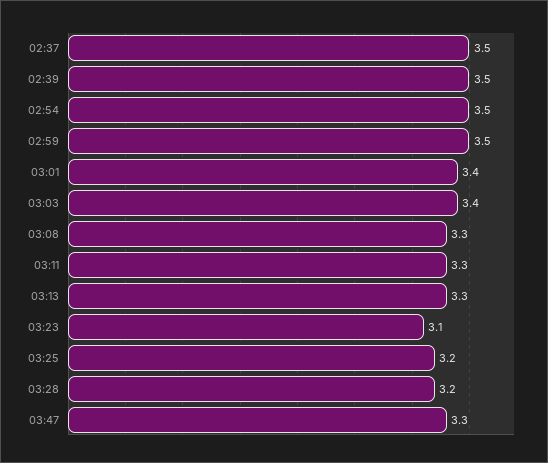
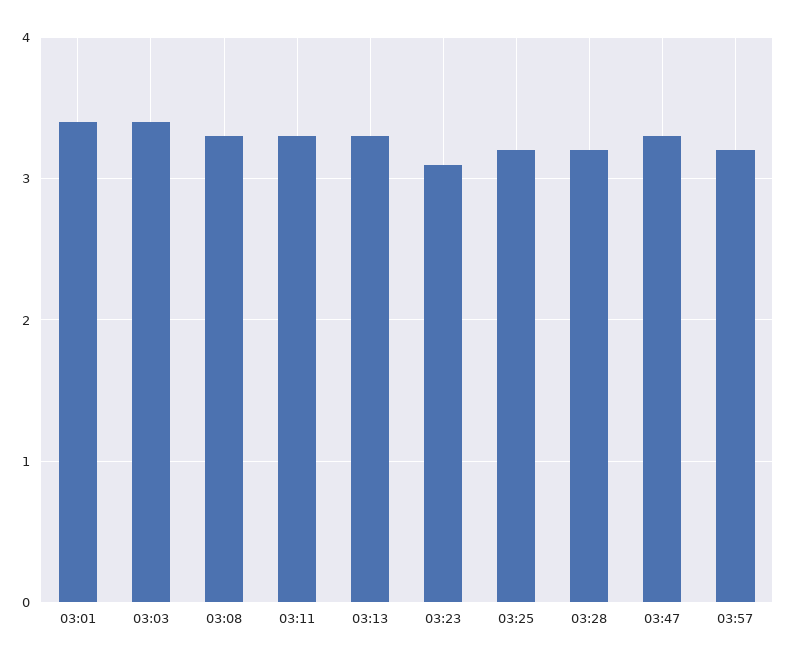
02:37: 3.5 -> none
02:39: 3.5 -> none
02:54: 3.5 -> none
02:59: 3.5 -> none
03:57: none -> 3.2

